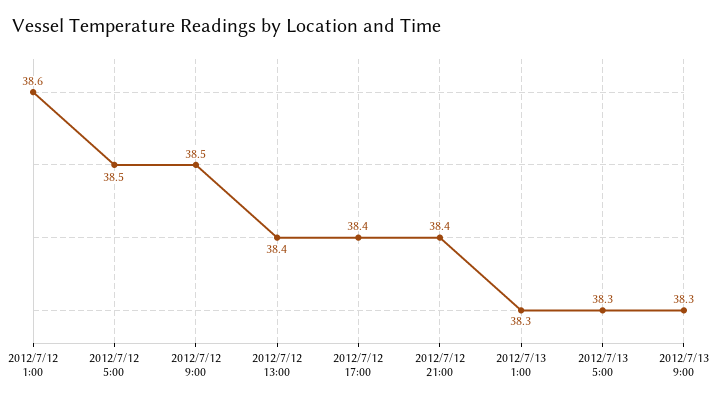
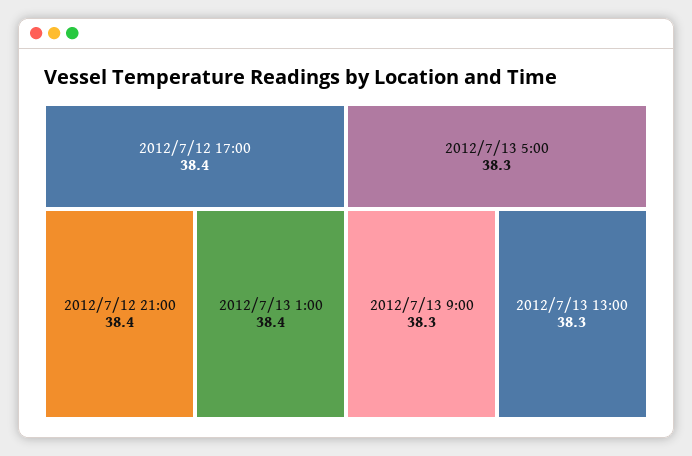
2012/7/12 1:00: 38.6 -> none
2012/7/12 5:00: 38.5 -> none
2012/7/12 9:00: 38.5 -> none
2012/7/12 13:00: 38.4 -> none
2012/7/13 1:00: 38.3 -> 38.4
2012/7/13 13:00: none -> 38.3

